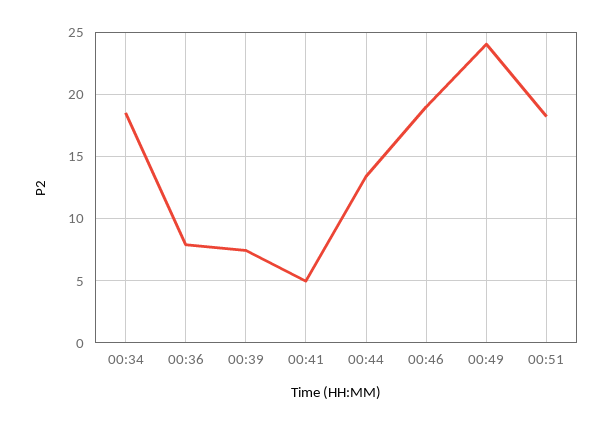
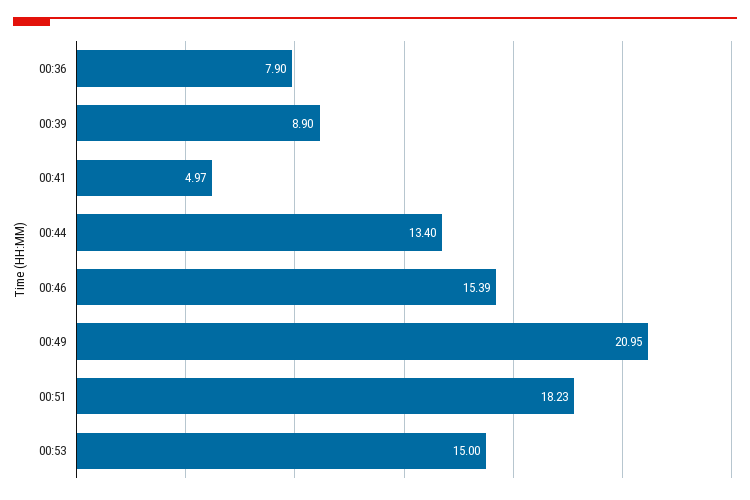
00:34: 18.5 -> none
00:39: 7.5 -> 8.9
00:46: 19 -> 15.39
00:49: 24 -> 20.95
00:53: none -> 15

